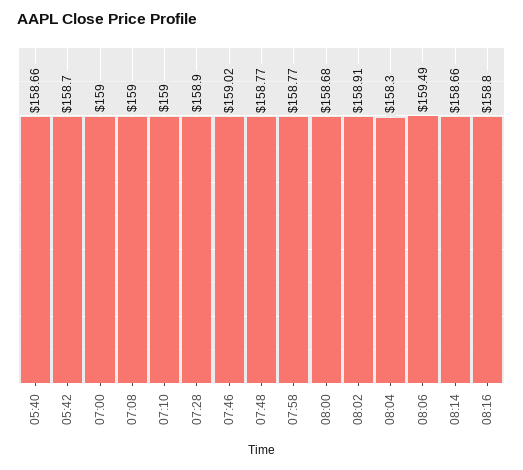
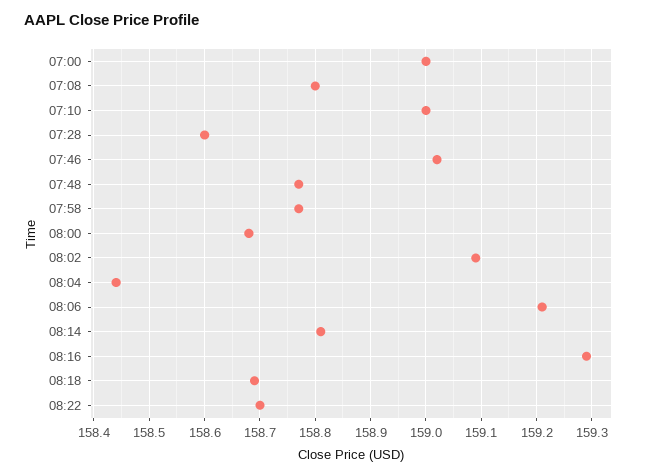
05:40: 158.66 -> none
05:42: 158.7 -> none
07:08: 159 -> 158.8
07:28: 158.9 -> 158.6
08:02: 158.91 -> 159.1
08:04: 158.3 -> 158.45
08:06: 159.49 -> 159.2
08:14: 158.66 -> 158.8
08:16: 158.8 -> 159.3
08:18: none -> 158.7
08:22: none -> 158.7

